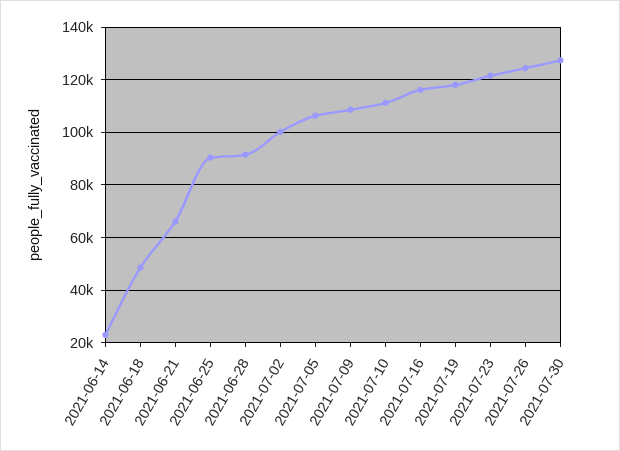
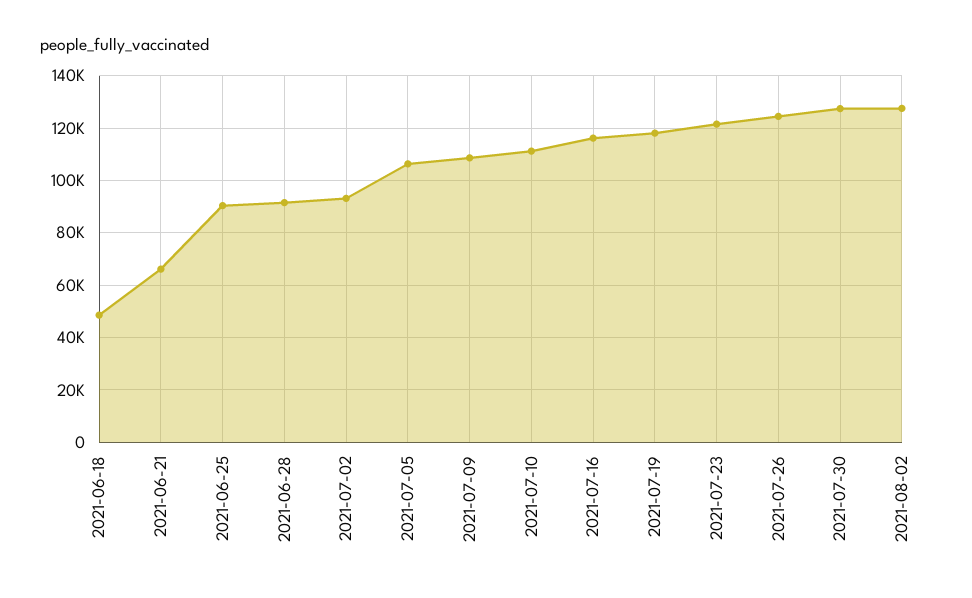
2021-06-14: 22500 -> none
2021-07-02: 100000 -> 92500
2021-08-02: none -> 127500

